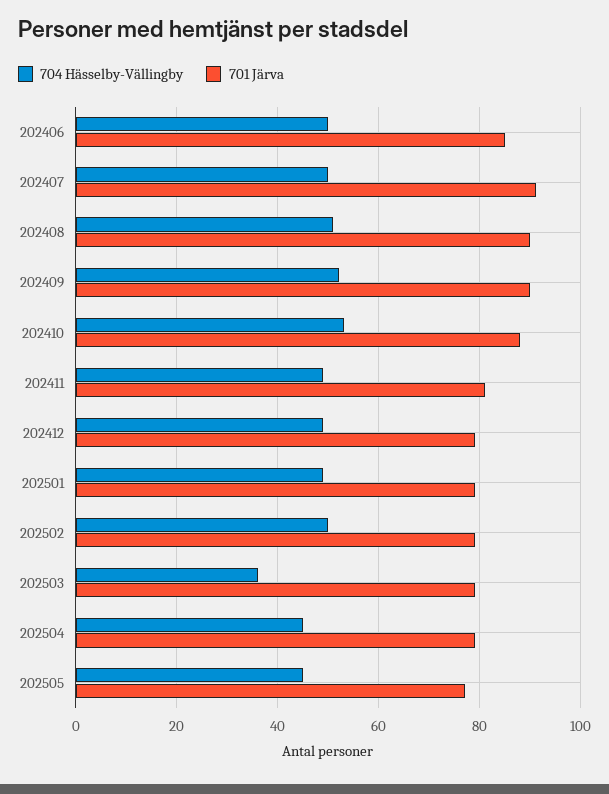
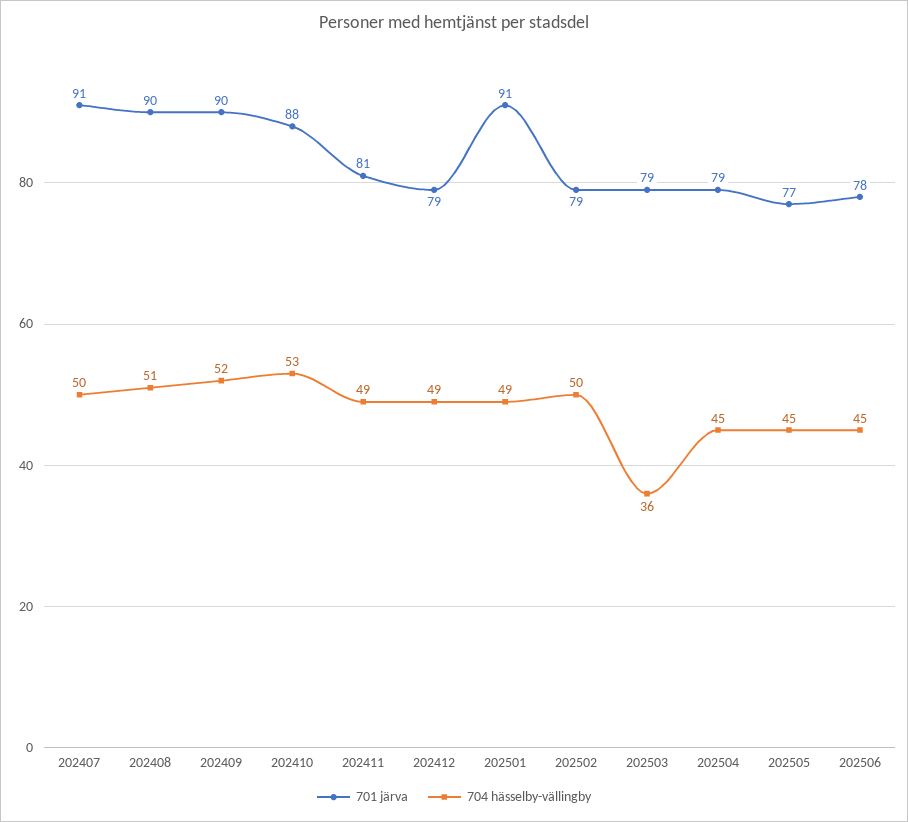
704 Hässelby-Vällingby, 202406: 50 -> none
701 Järva, 202406: 85 -> none
701 Järva, 202501: 80 -> 91
701 Järva, 202506: none -> 78
704 Hässelby-Vällingby, 202506: none -> 45

